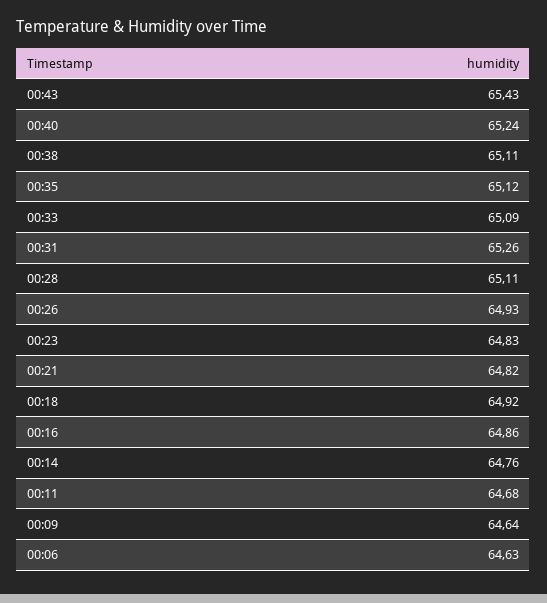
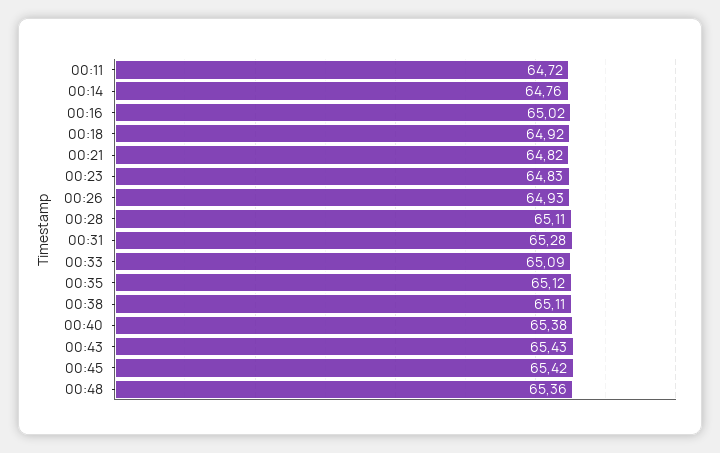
00:40: 65.24 -> 65.38
00:31: 65.26 -> 65.28
00:16: 64.86 -> 65.02
00:11: 64.68 -> 64.72
00:09: 64.64 -> none
00:06: 64.63 -> none
00:45: none -> 65.42
00:48: none -> 65.36

